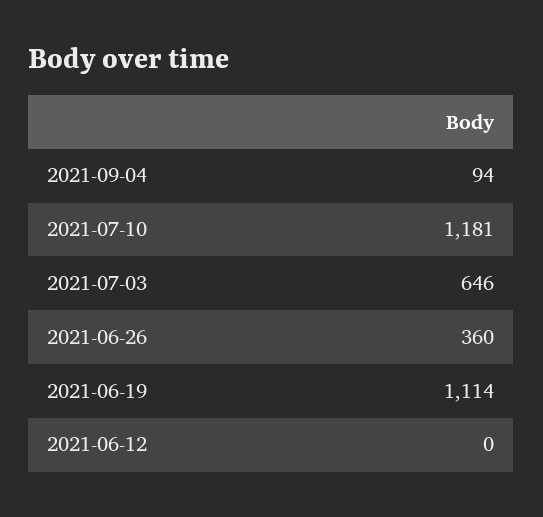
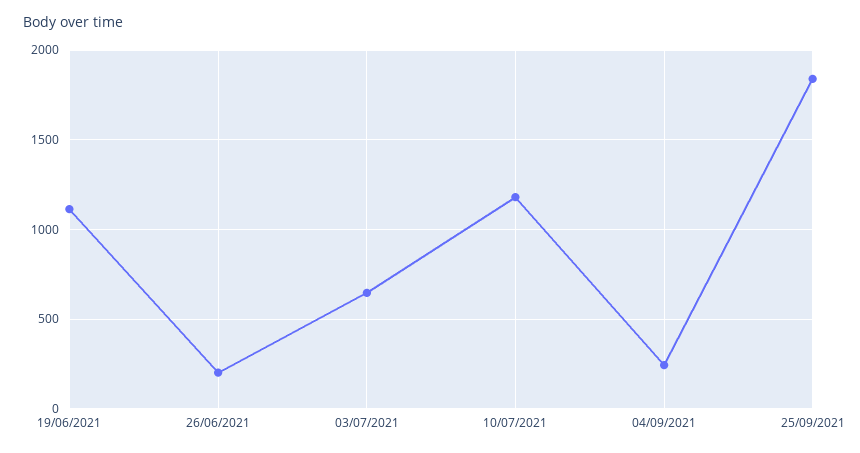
2021-09-04: 94 -> 250
2021-06-26: 360 -> 200
2021-06-12: 0 -> none
25/09/2021: none -> 1850

